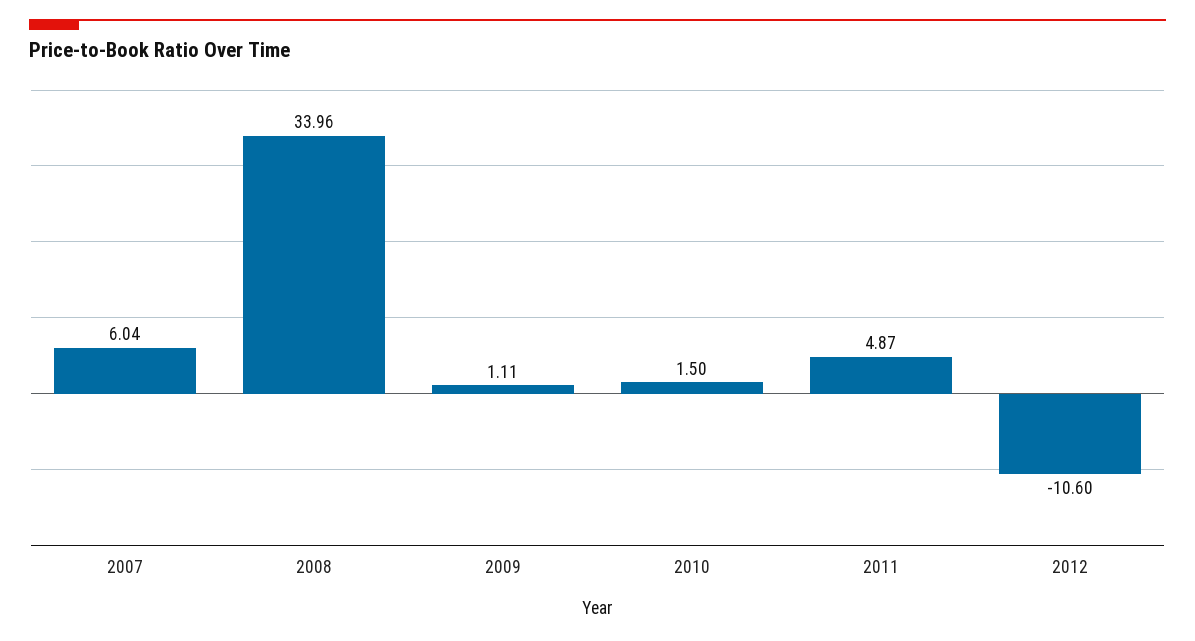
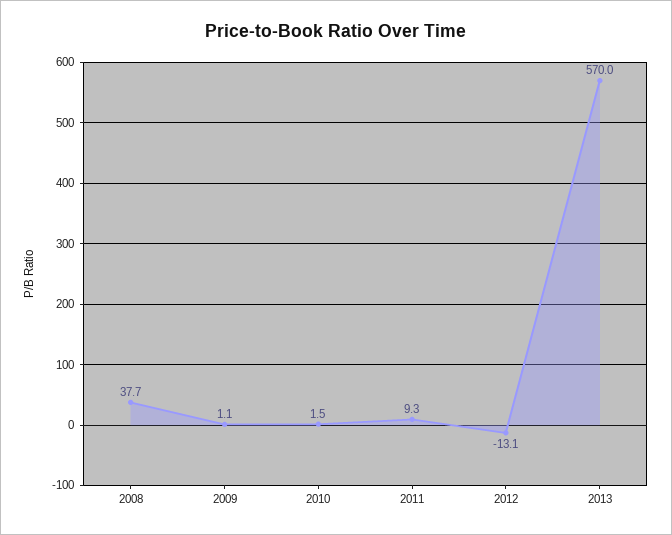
2007: 6.04 -> none
2008: 33.96 -> 37.7
2011: 4.87 -> 9.3
2012: -10.6 -> -13.1
2013: none -> 570

